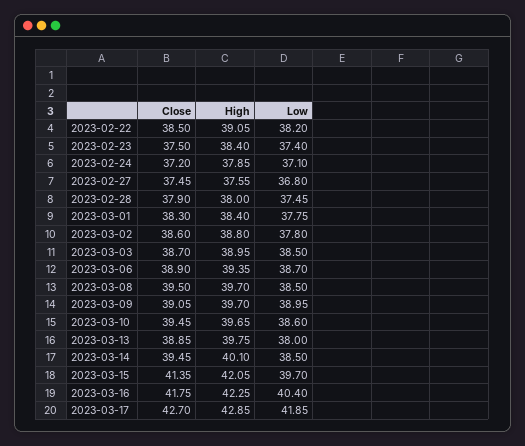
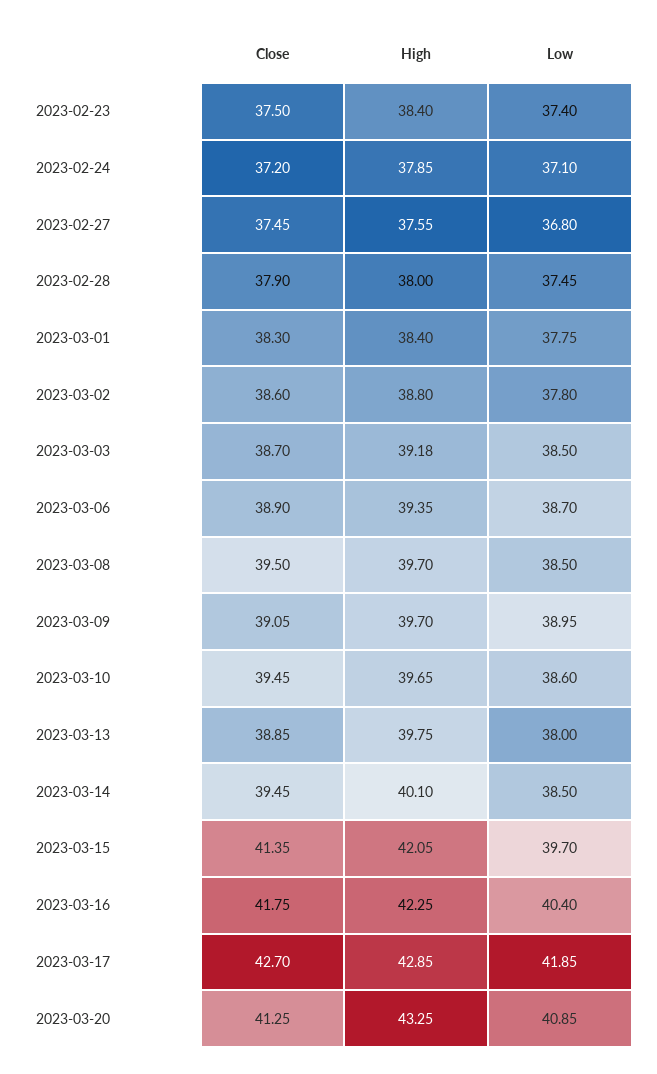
Close, 2023-02-22: 38.5 -> none
High, 2023-02-22: 39.05 -> none
Low, 2023-02-22: 38.2 -> none
High, 2023-03-03: 38.95 -> 39.18
Close, 2023-03-20: none -> 41.25
High, 2023-03-20: none -> 43.25
Low, 2023-03-20: none -> 40.85

